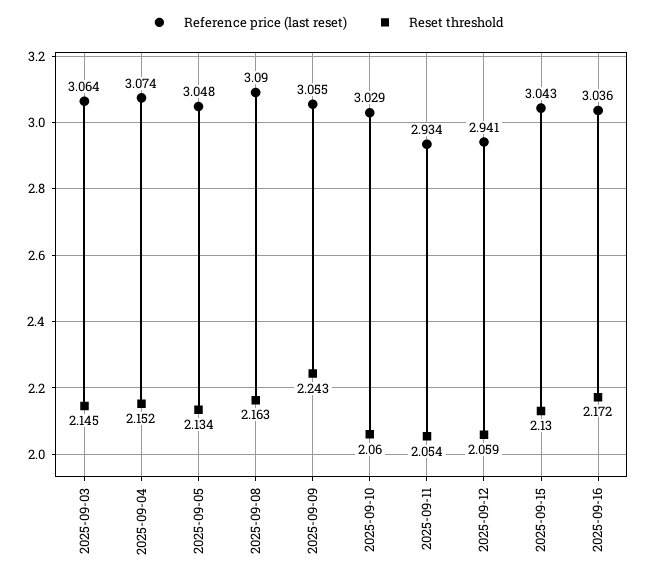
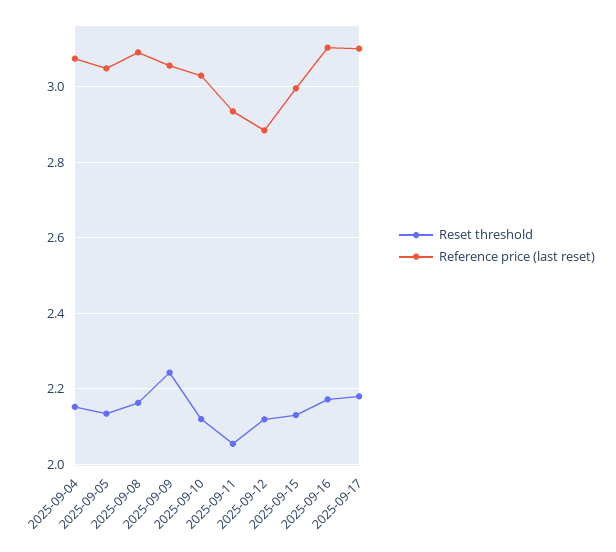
Reference price (last reset), 2025-09-03: 3.064 -> none
Reset threshold, 2025-09-03: 2.145 -> none
Reset threshold, 2025-09-10: 2.06 -> 2.12
Reference price (last reset), 2025-09-12: 2.941 -> 2.88
Reset threshold, 2025-09-12: 2.059 -> 2.12
Reference price (last reset), 2025-09-15: 3.043 -> 3
Reference price (last reset), 2025-09-16: 3.036 -> 3.1
Reset threshold, 2025-09-17: none -> 2.18
Reference price (last reset), 2025-09-17: none -> 3.1

